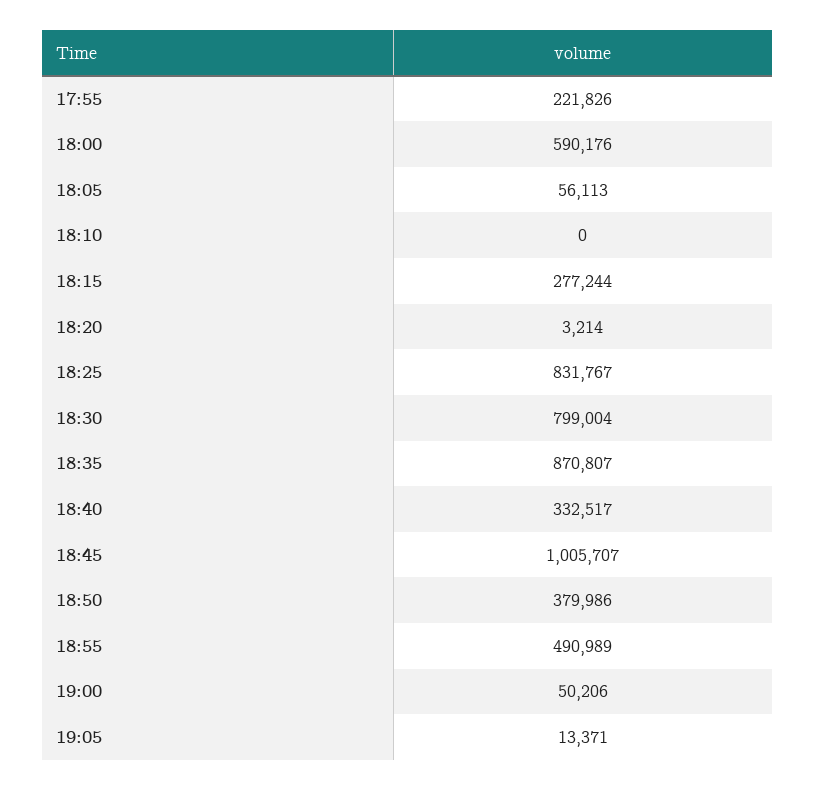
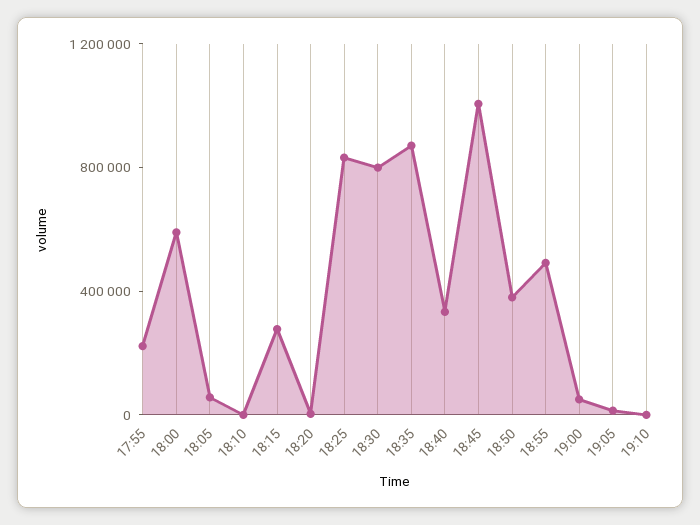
19:10: none -> 0

